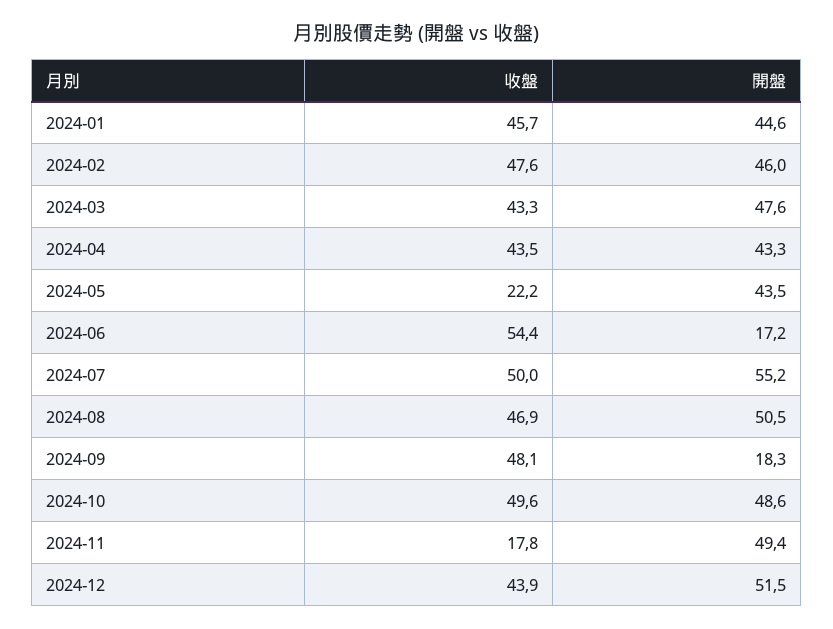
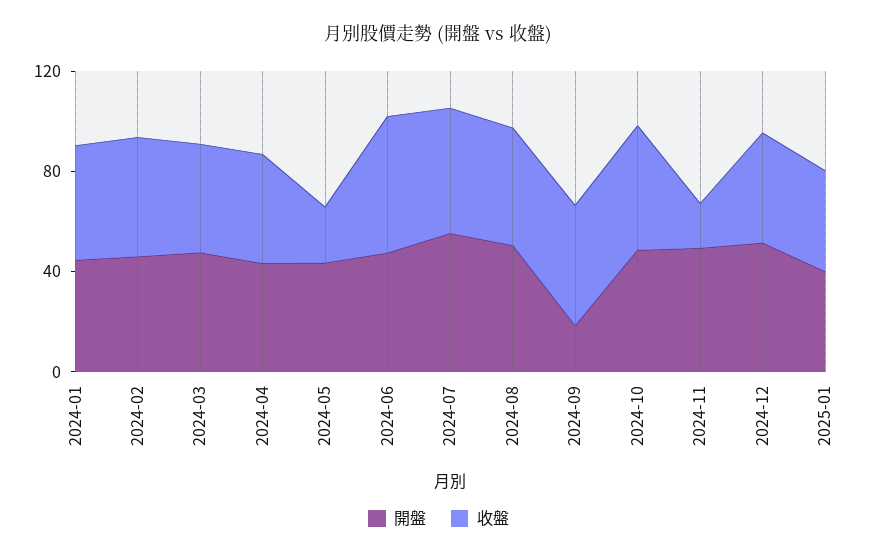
開盤, 2024-06: 17.2 -> 50
開盤, 2025-01: none -> 40
收盤, 2025-01: none -> 40

